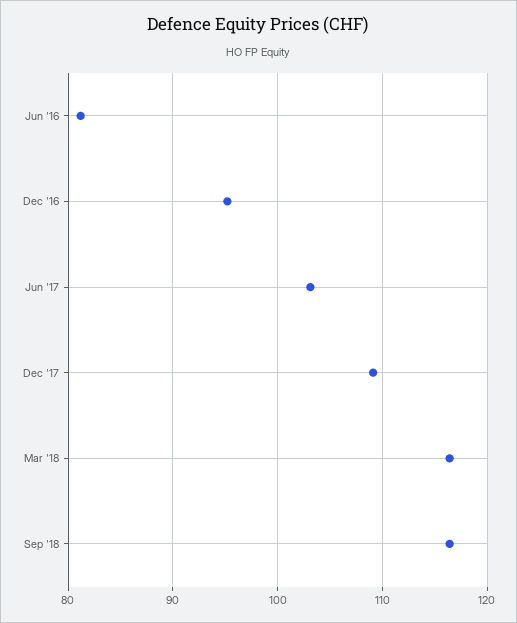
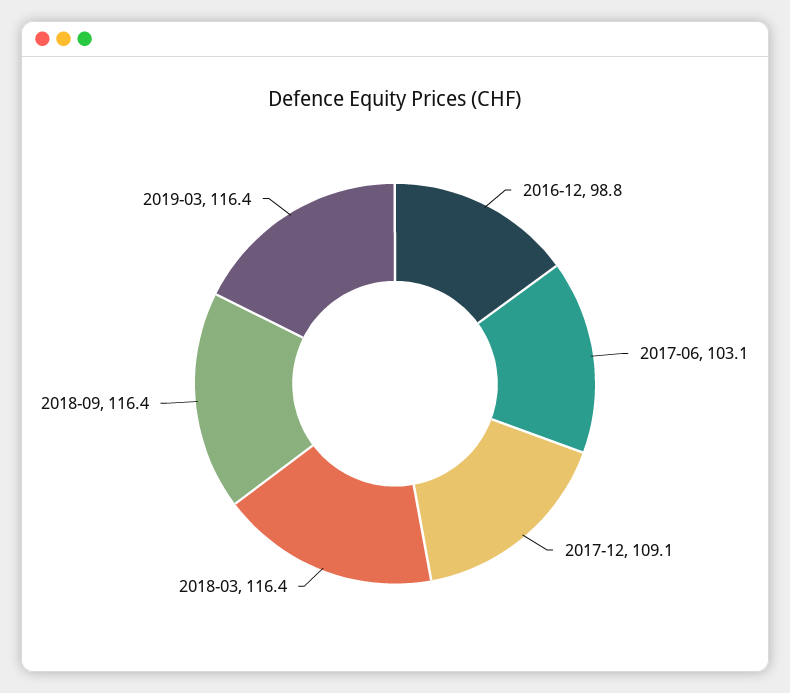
Jun '16: 81 -> none
Dec '16: 95 -> 98.8
2019-03: none -> 116.4

